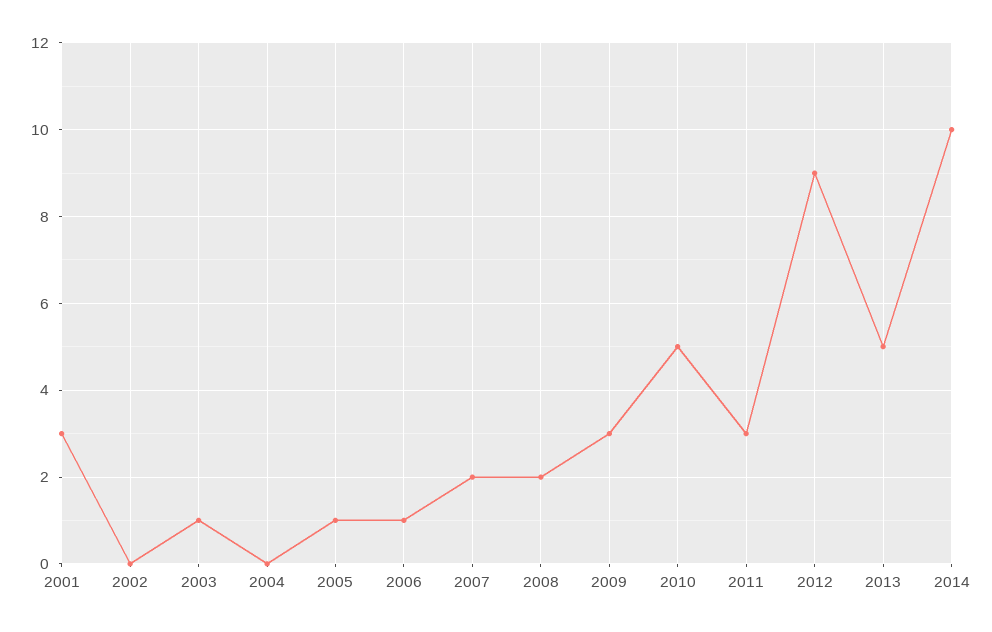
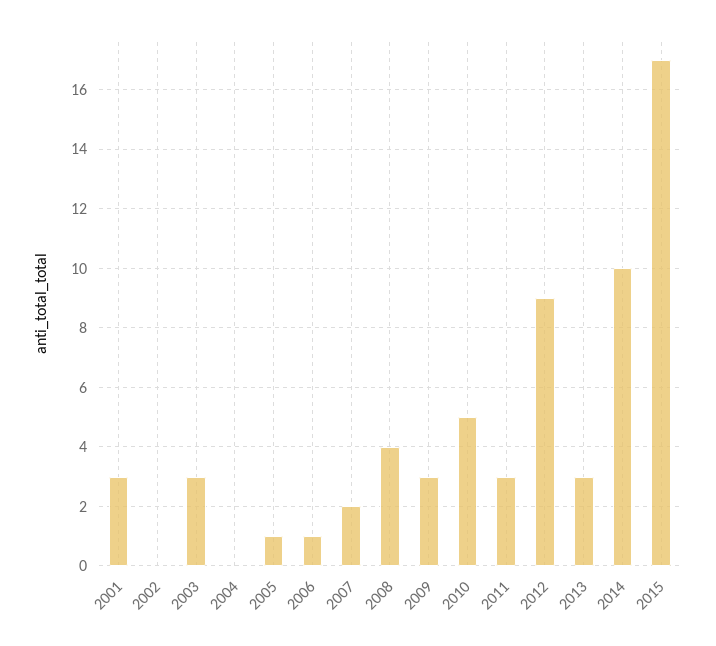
2003: 1 -> 3
2008: 2 -> 4
2013: 5 -> 3
2015: none -> 17

